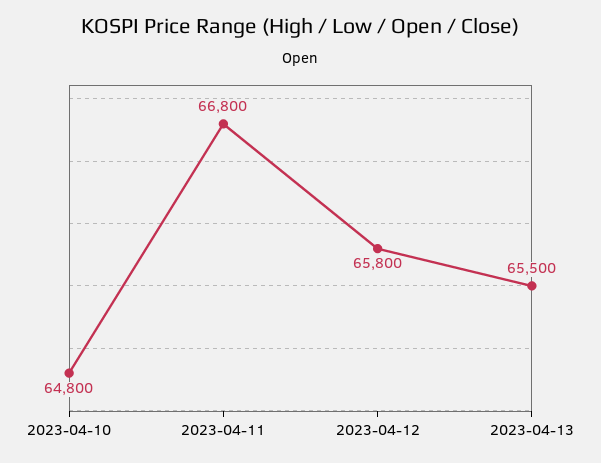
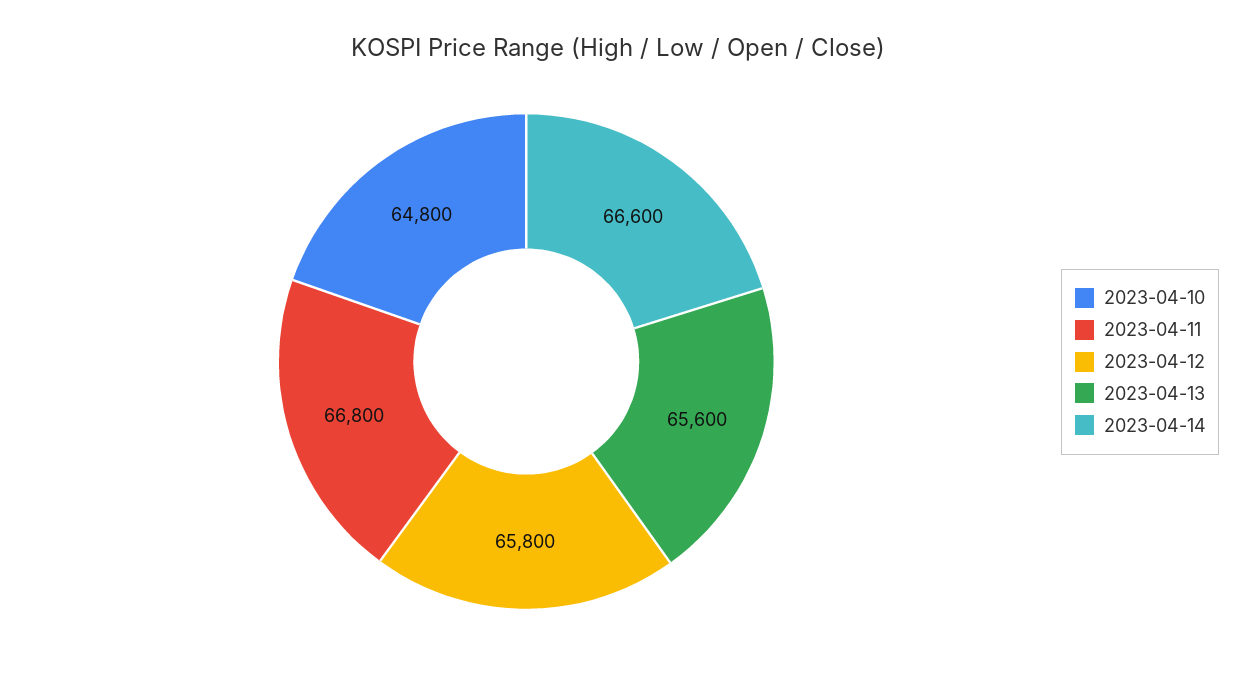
2023-04-13: 65500 -> 65600
2023-04-14: none -> 66600

